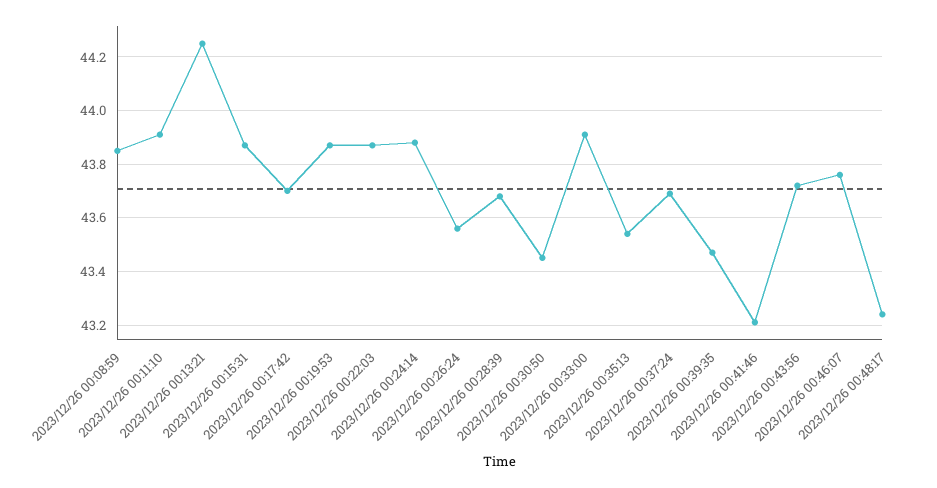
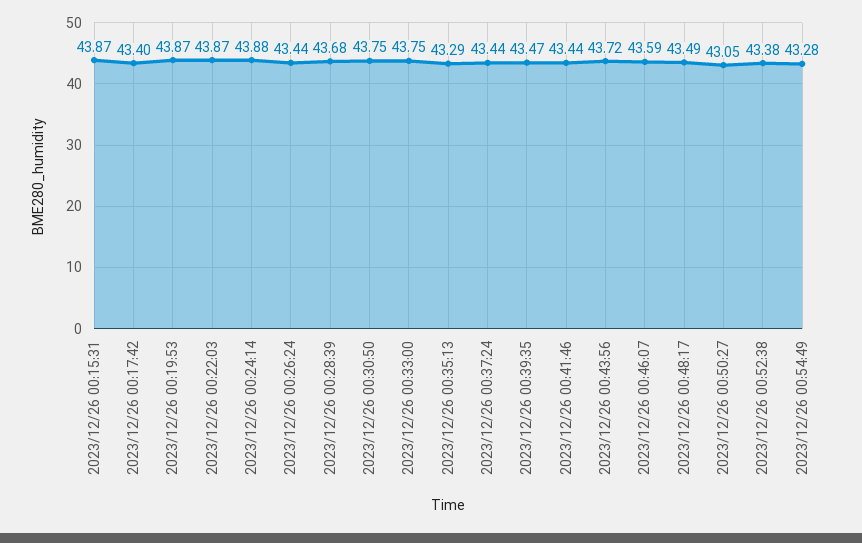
2023/12/26 00:08:59: 43.85 -> none
2023/12/26 00:11:10: 43.9 -> none
2023/12/26 00:13:21: 44.25 -> none
2023/12/26 00:17:42: 43.7 -> 43.4
2023/12/26 00:26:24: 43.55 -> 43.44
2023/12/26 00:30:50: 43.45 -> 43.75
2023/12/26 00:33:00: 43.9 -> 43.75
2023/12/26 00:35:13: 43.55 -> 43.29
2023/12/26 00:37:24: 43.7 -> 43.44
2023/12/26 00:41:46: 43.2 -> 43.44
2023/12/26 00:46:07: 43.75 -> 43.59
2023/12/26 00:48:17: 43.25 -> 43.49
2023/12/26 00:50:27: none -> 43.05
2023/12/26 00:52:38: none -> 43.38
2023/12/26 00:54:49: none -> 43.28

